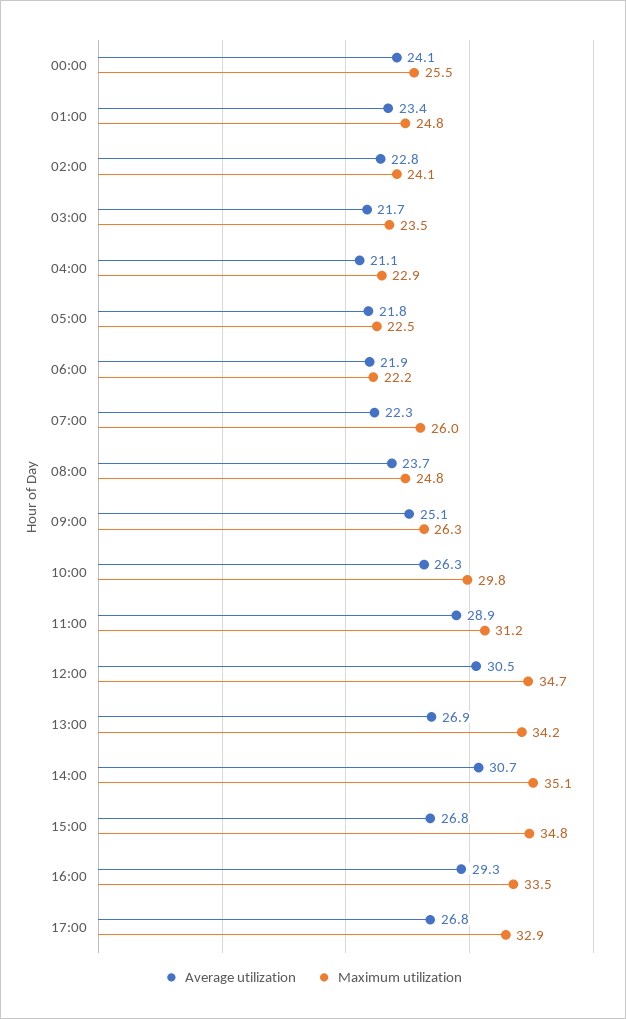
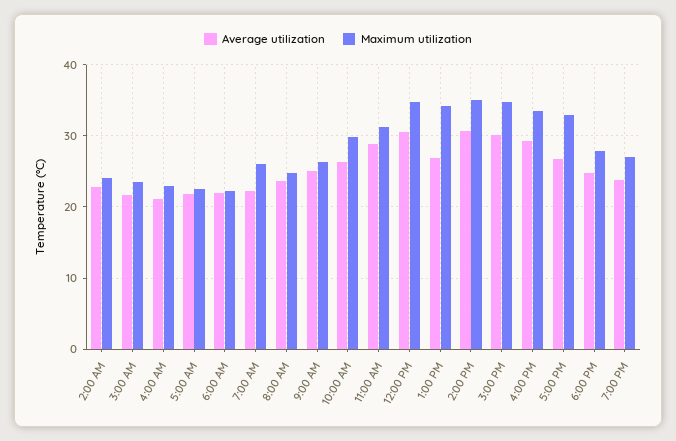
Average utilization, 00:00: 24.1 -> none
Maximum utilization, 00:00: 25.5 -> none
Average utilization, 01:00: 23.4 -> none
Maximum utilization, 01:00: 24.8 -> none
Average utilization, 15:00: 26.8 -> 30
Average utilization, 6:00 PM: none -> 25
Maximum utilization, 6:00 PM: none -> 28
Average utilization, 7:00 PM: none -> 24
Maximum utilization, 7:00 PM: none -> 27

